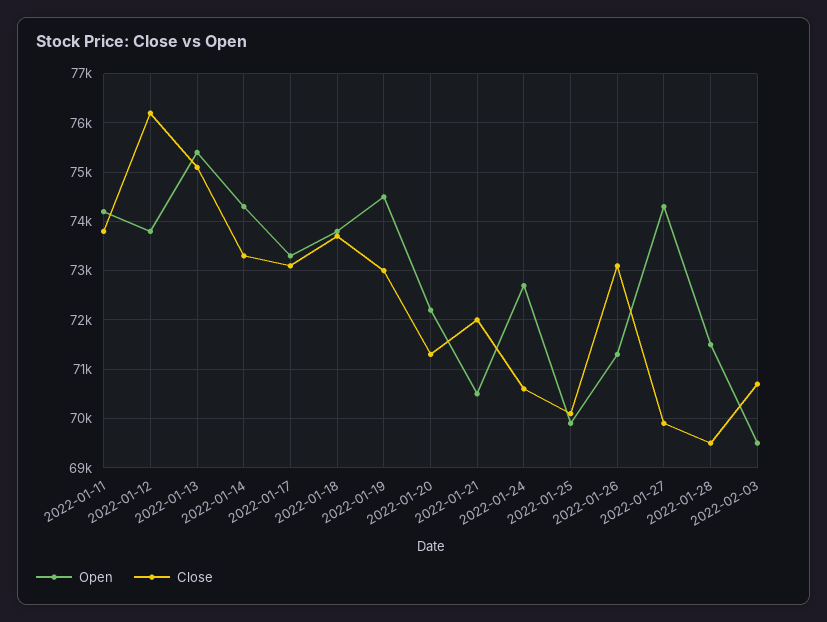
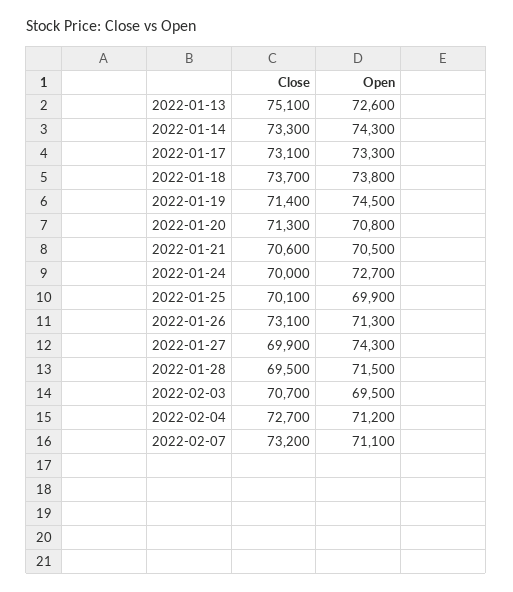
Open, 2022-01-11: 74200 -> none
Close, 2022-01-11: 73800 -> none
Open, 2022-01-12: 73800 -> none
Close, 2022-01-12: 76200 -> none
Open, 2022-01-13: 75400 -> 72600
Close, 2022-01-19: 73000 -> 71400
Open, 2022-01-20: 72200 -> 70800
Close, 2022-01-21: 72000 -> 70600
Close, 2022-01-24: 70600 -> 70000
Close, 2022-02-04: none -> 72700
Open, 2022-02-04: none -> 71200
Close, 2022-02-07: none -> 73200
Open, 2022-02-07: none -> 71100

